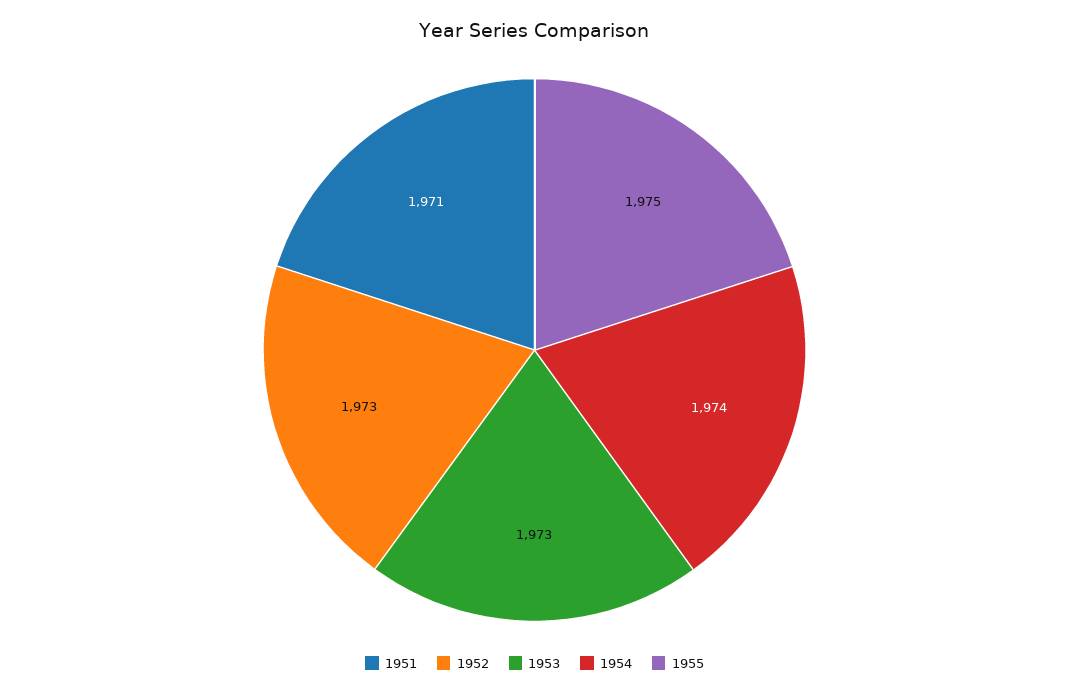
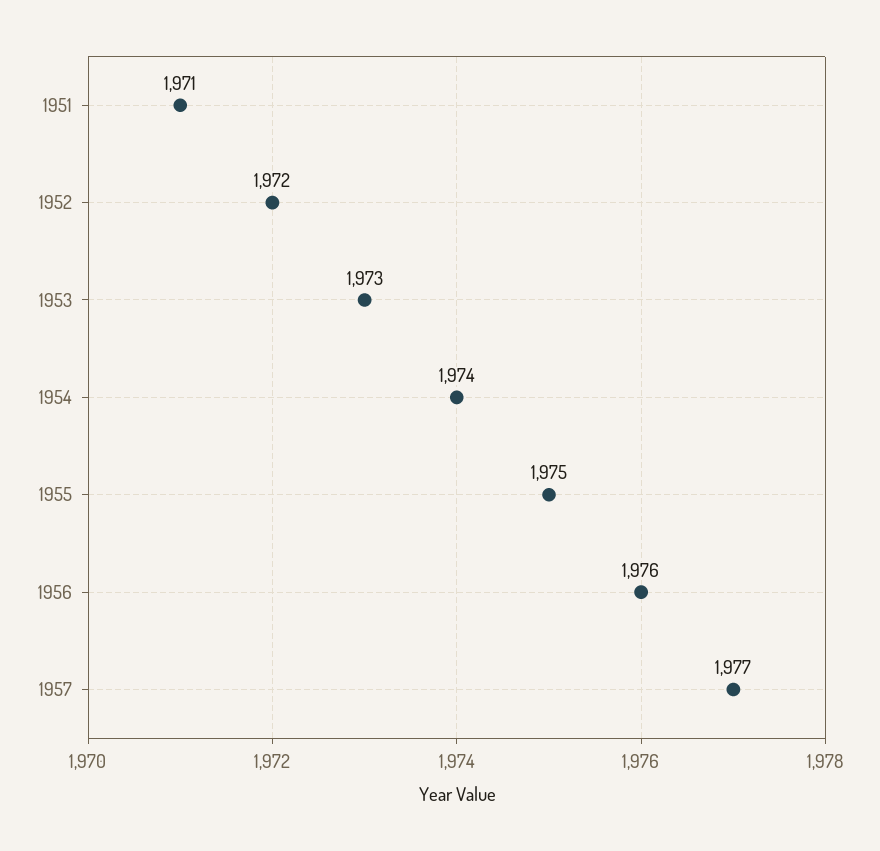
1952: 1973 -> 1972
1956: none -> 1976
1957: none -> 1977

